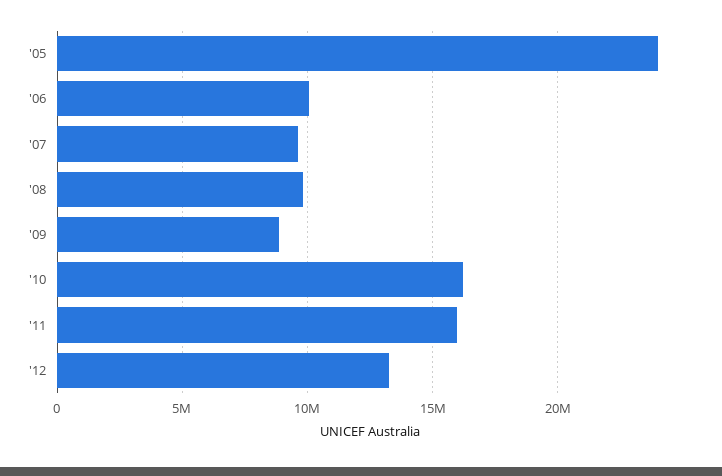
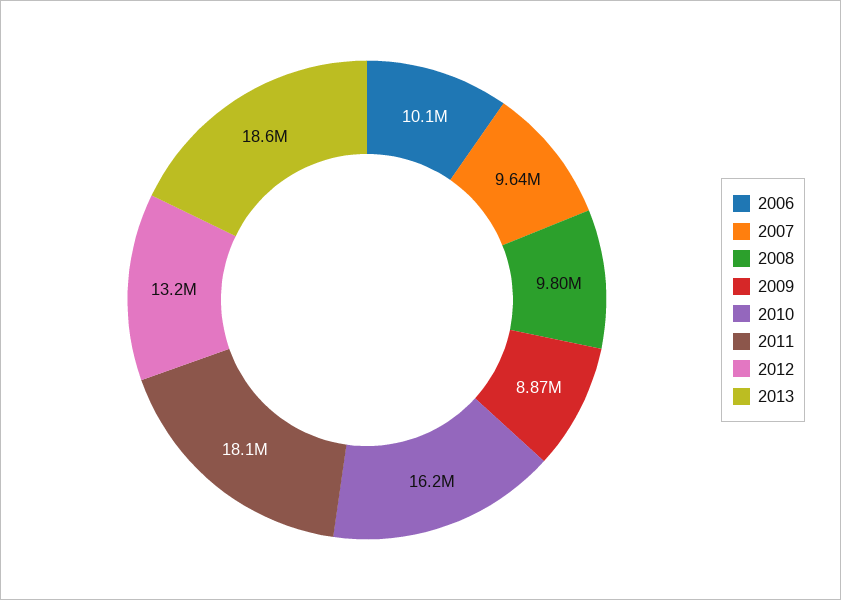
'05: 24000000 -> none
'11: 16000000 -> 18100000
2013: none -> 18600000

